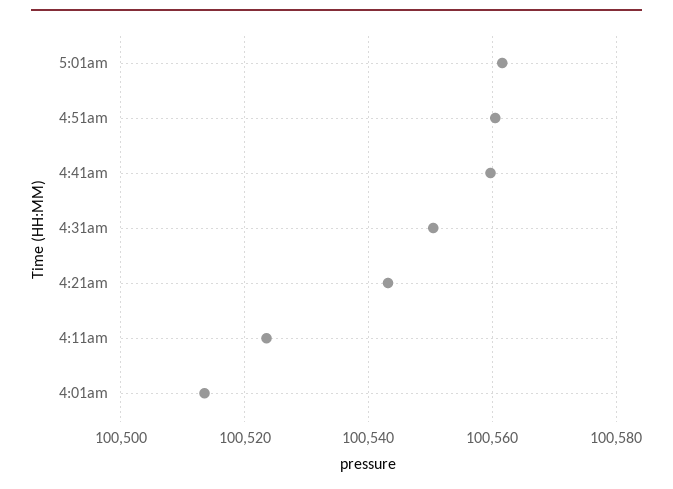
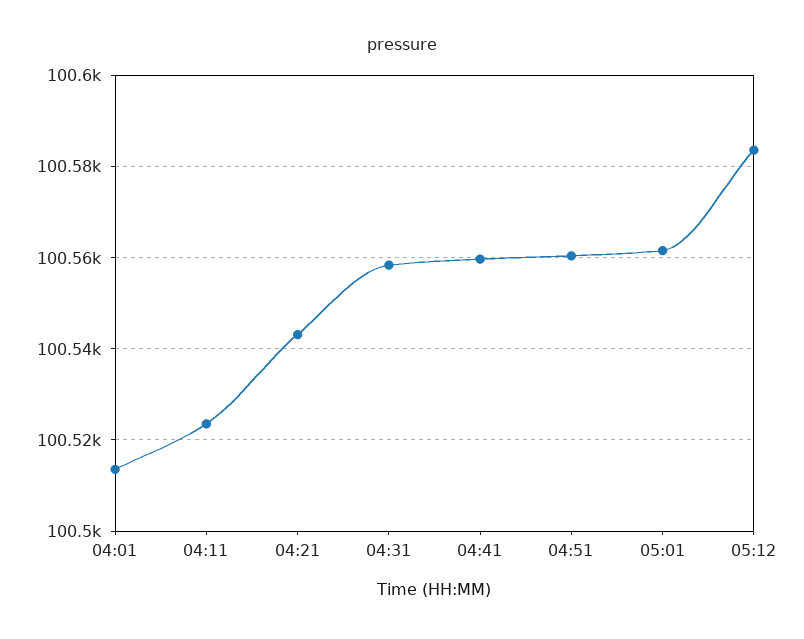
4:31am: 100550 -> 100558
05:12: none -> 100584

